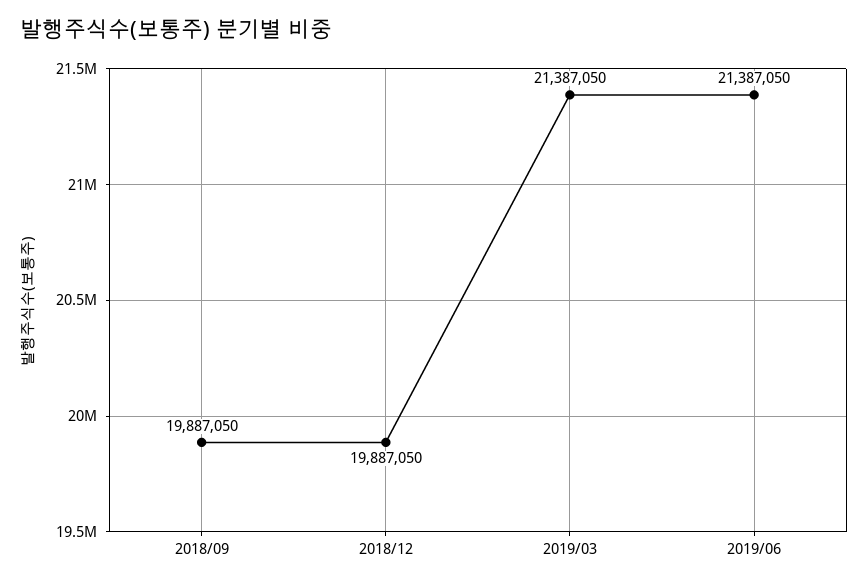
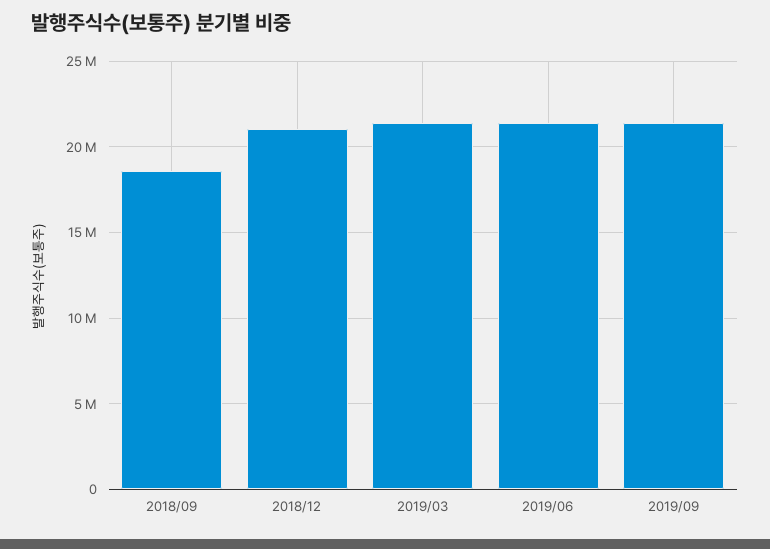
2018/09: 19887050 -> 18500000
2018/12: 19887050 -> 21000000
2019/09: none -> 21500000

